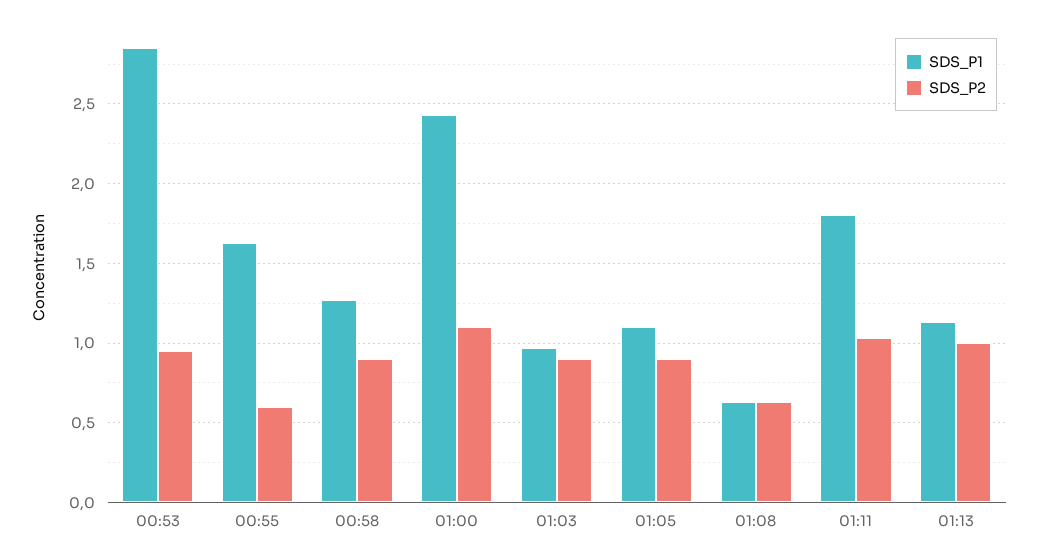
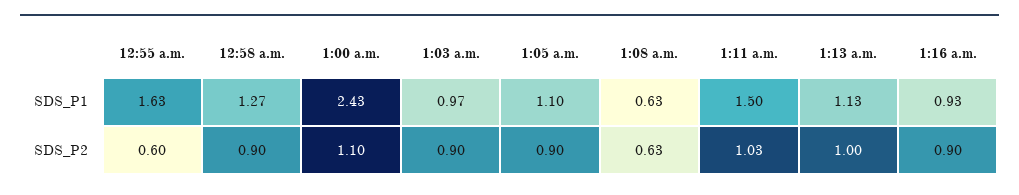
SDS_P1, 00:53: 2.85 -> none
SDS_P2, 00:53: 0.95 -> none
SDS_P1, 01:11: 1.8 -> 1.5
SDS_P1, 1:16 a.m.: none -> 0.93
SDS_P2, 1:16 a.m.: none -> 0.9

